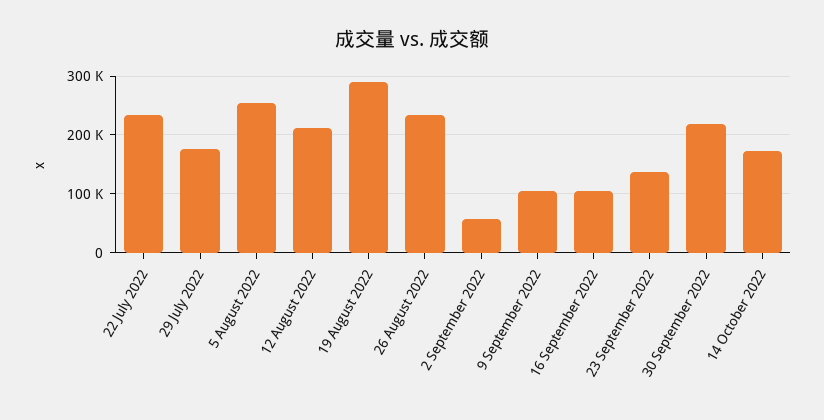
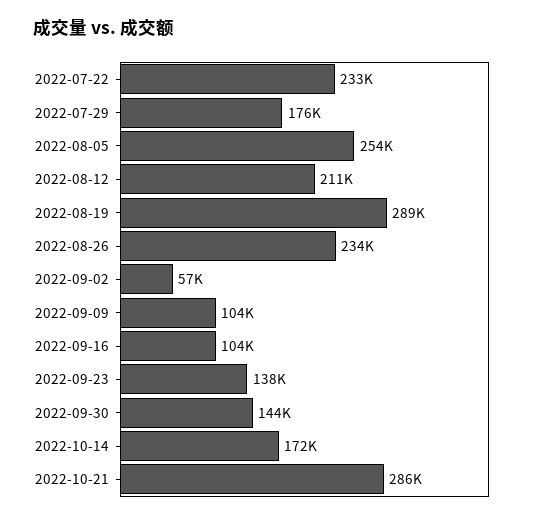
30 September 2022: 220000 -> 144000
2022-10-21: none -> 286000

